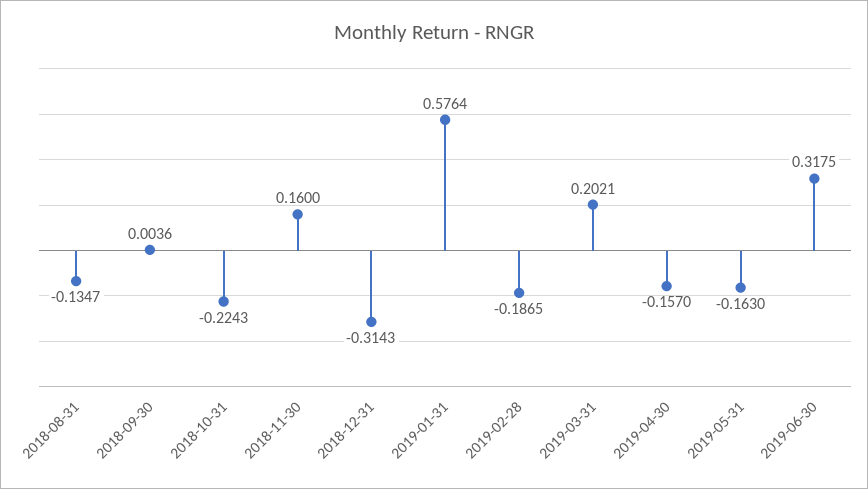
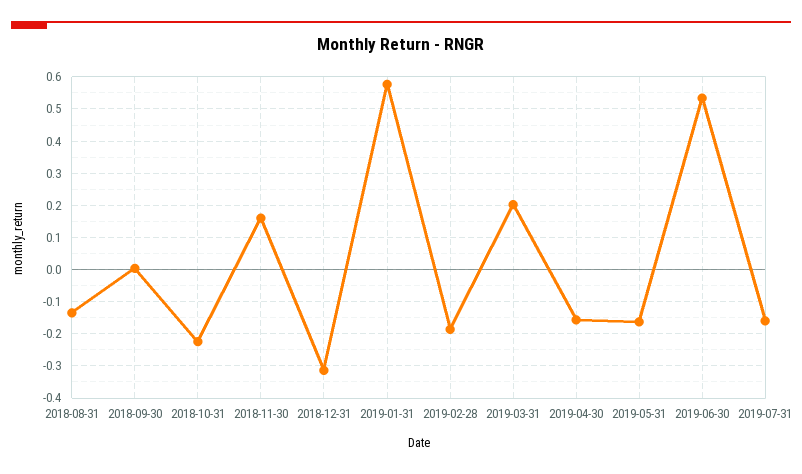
2019-06-30: 0.3175 -> 0.54
2019-07-31: none -> -0.16

